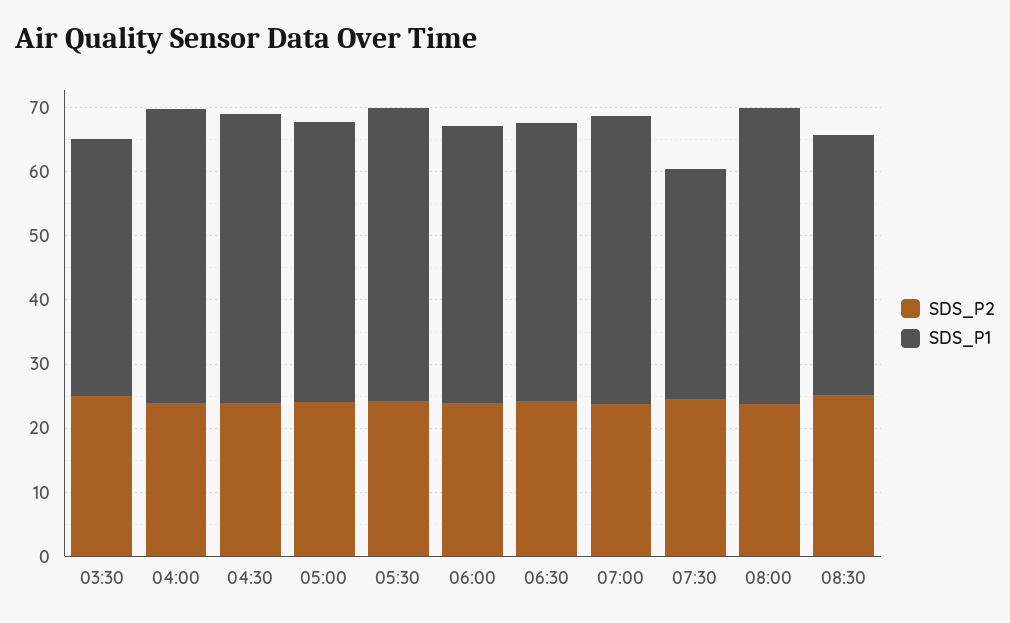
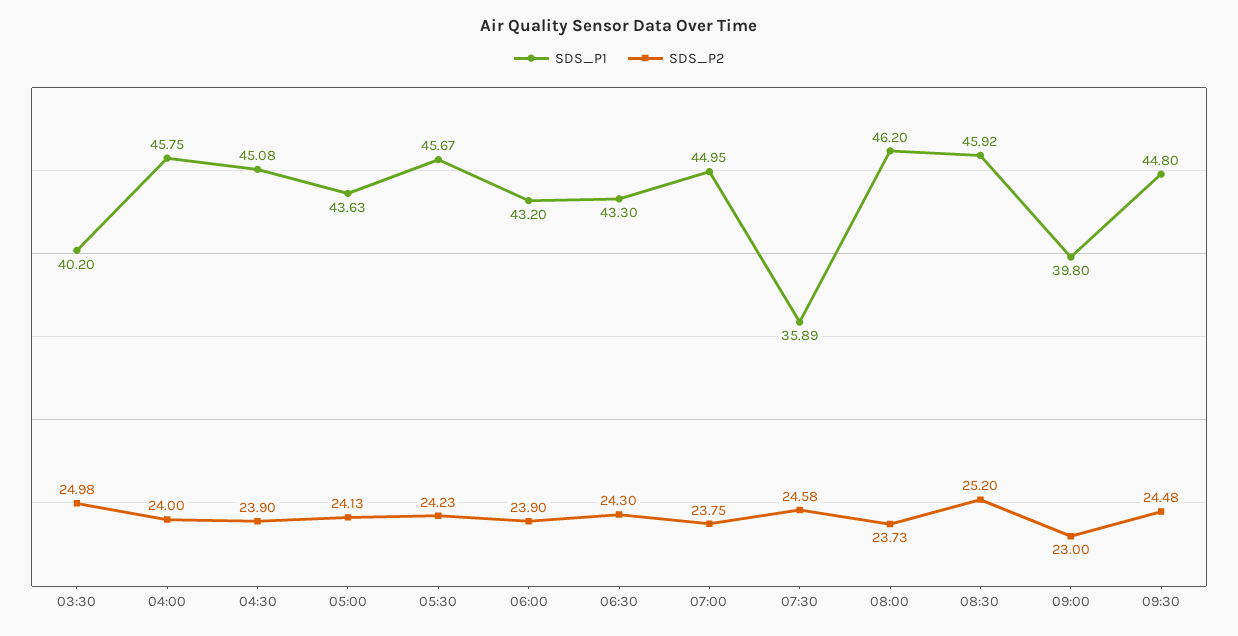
SDS_P1, 08:30: 40 -> 45.92
SDS_P1, 09:00: none -> 39.8
SDS_P2, 09:00: none -> 23
SDS_P1, 09:30: none -> 44.8
SDS_P2, 09:30: none -> 24.48

